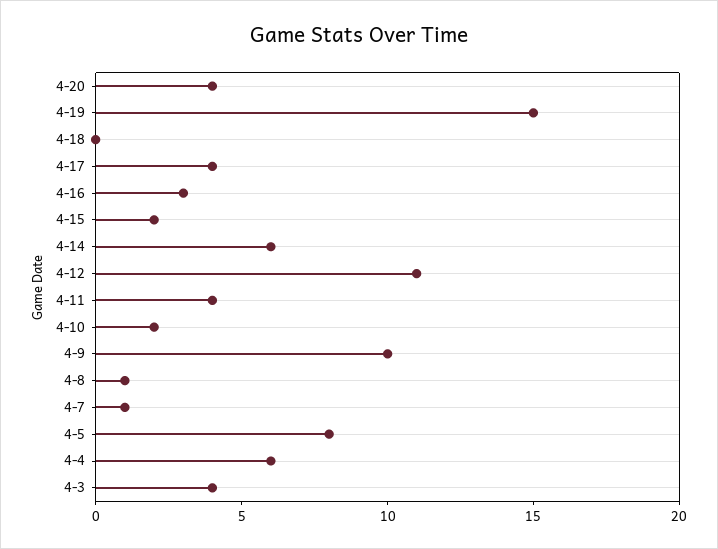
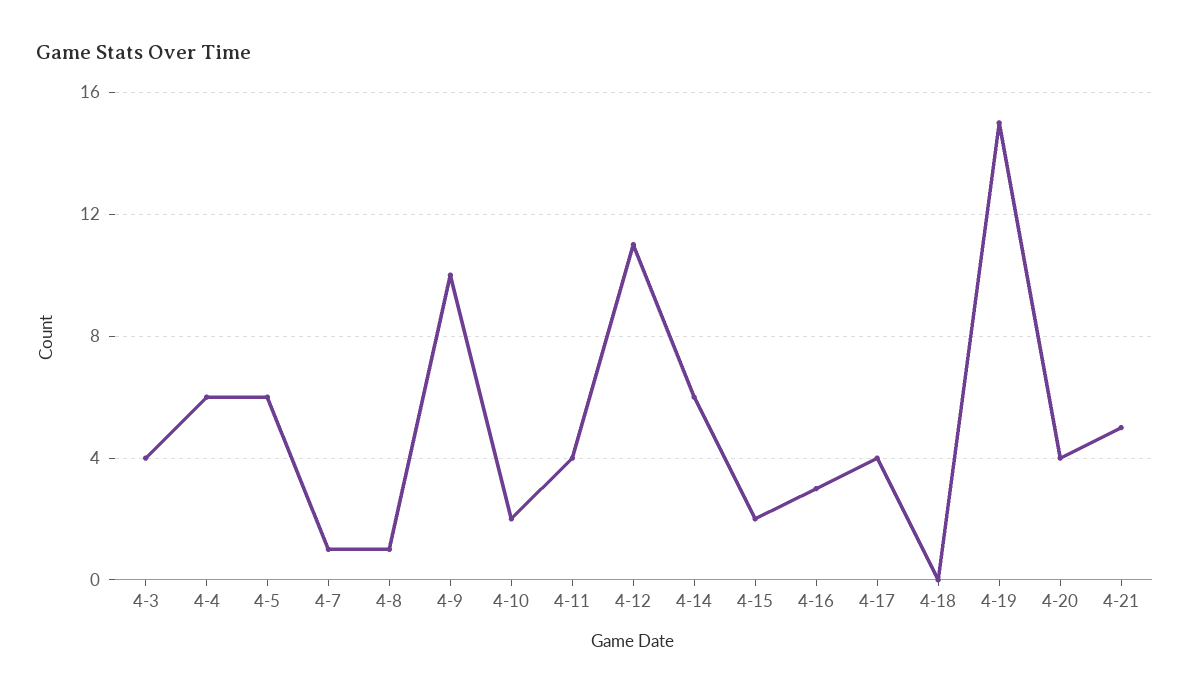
4-5: 8 -> 6
4-21: none -> 5

